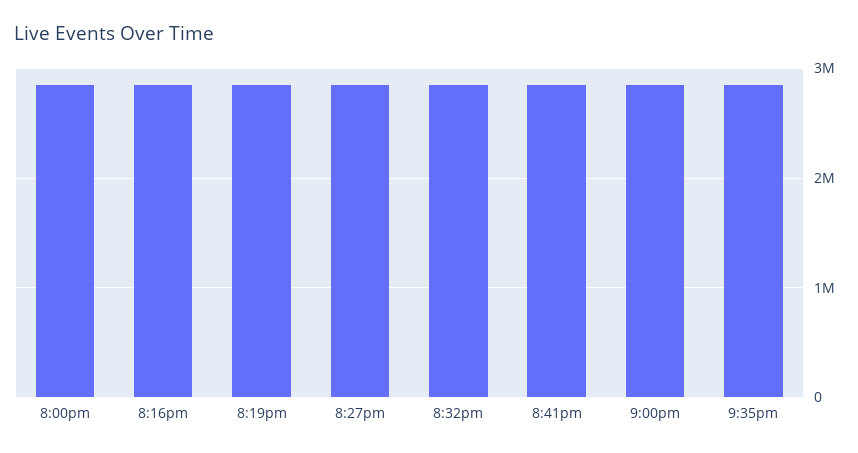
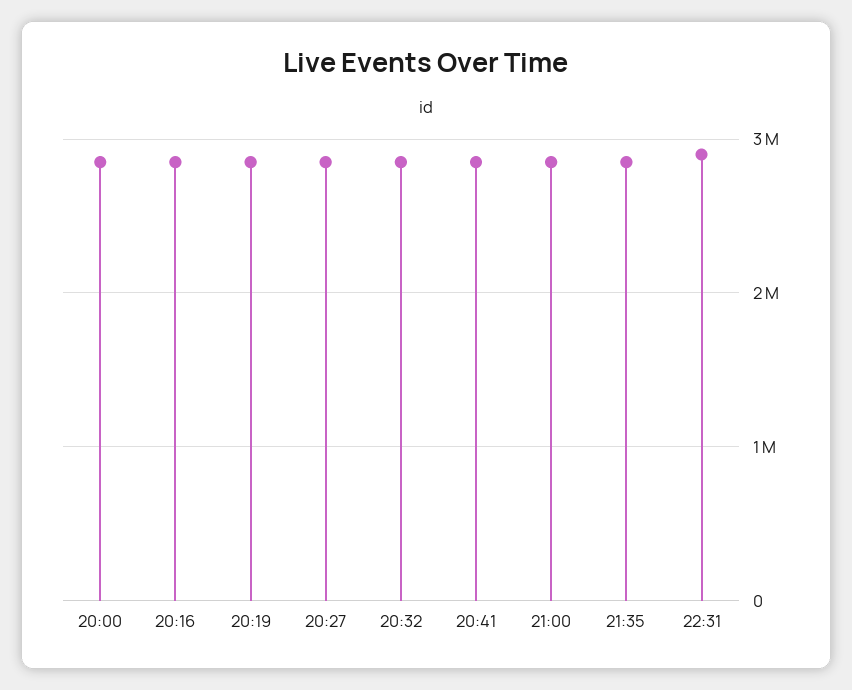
22:31: none -> 2900000

